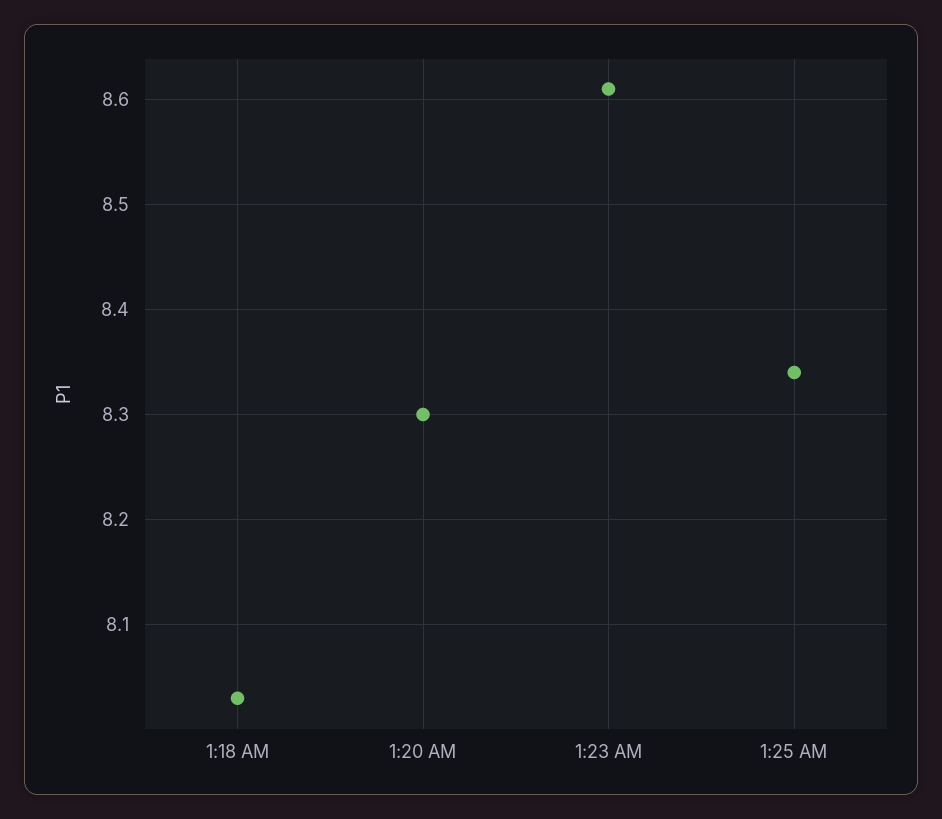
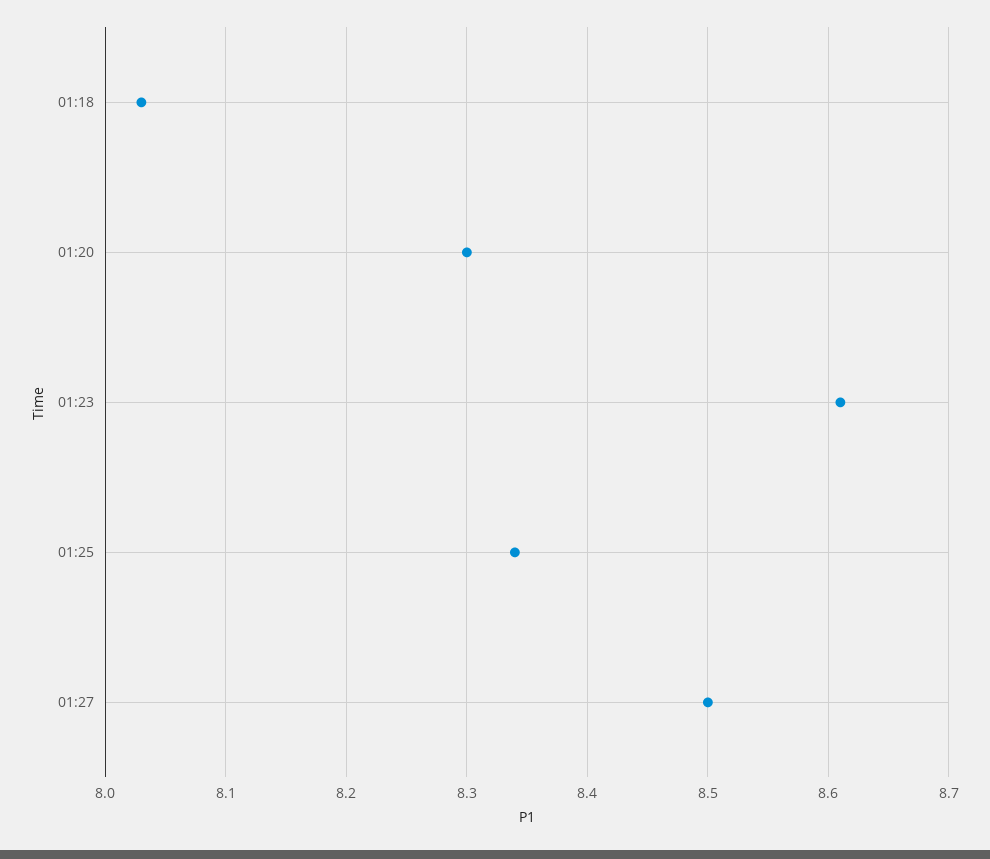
01:27: none -> 8.5

